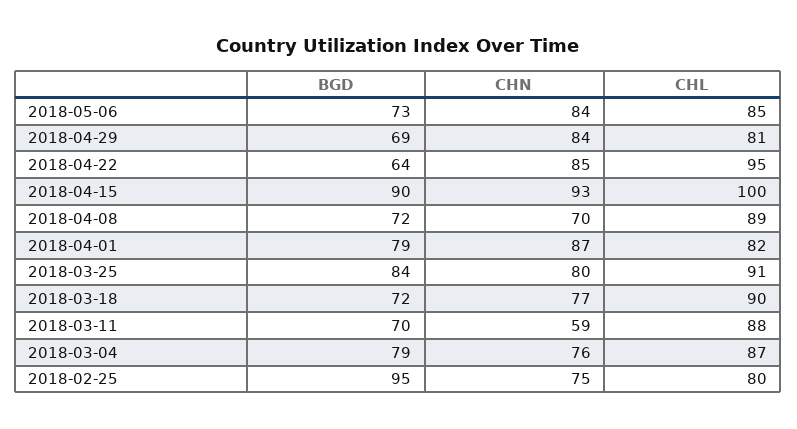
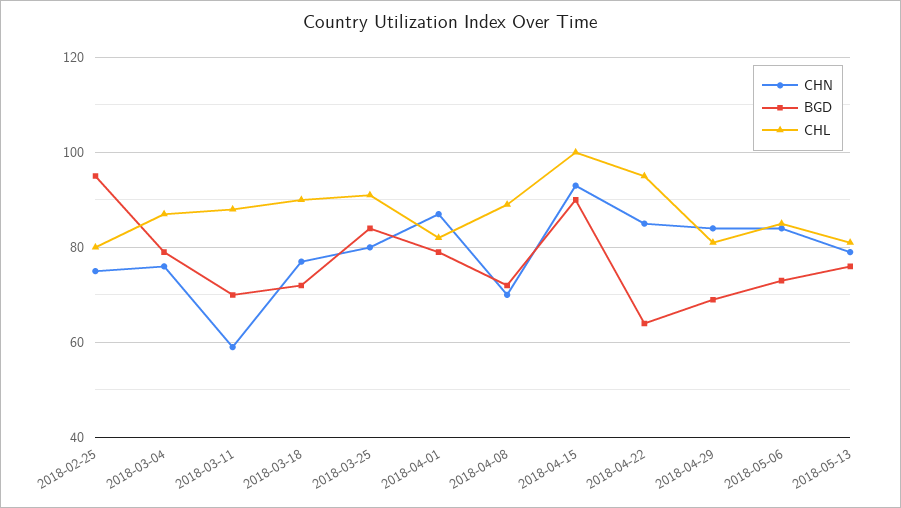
CHN, 2018-05-13: none -> 80
BGD, 2018-05-13: none -> 75
CHL, 2018-05-13: none -> 80

